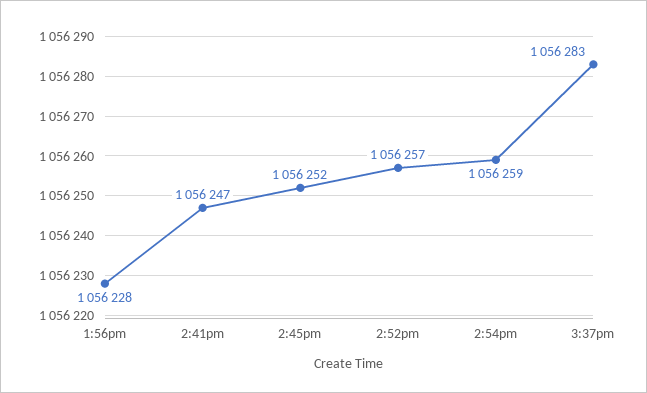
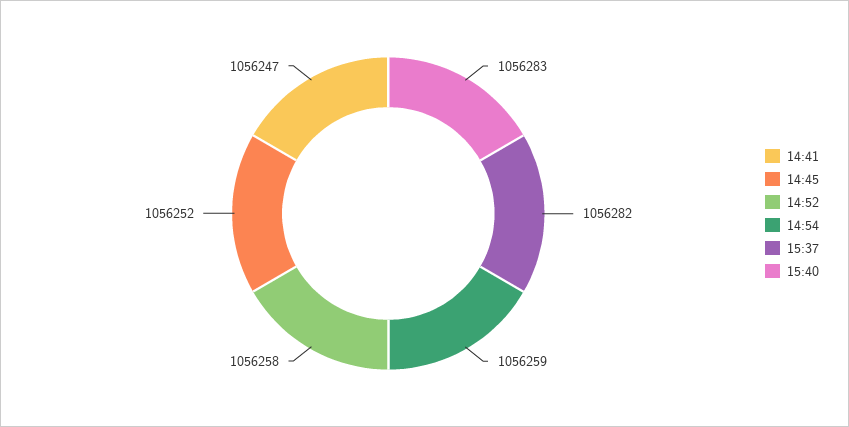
1:56pm: 1056228 -> none
2:52pm: 1056257 -> 1056258
3:37pm: 1056283 -> 1056282
15:40: none -> 1056283

